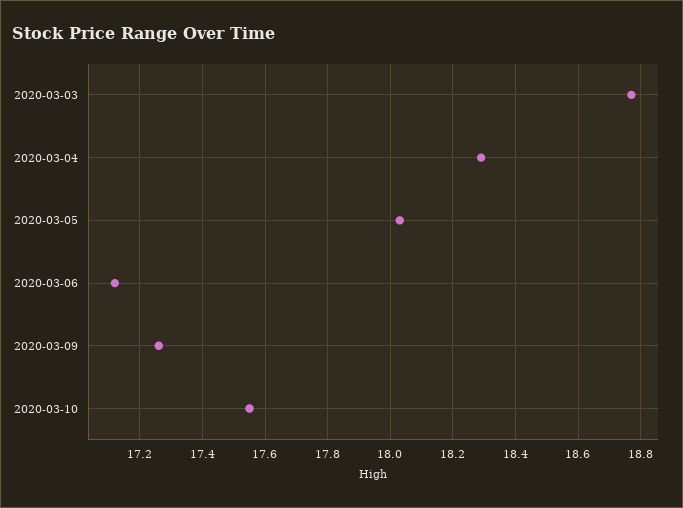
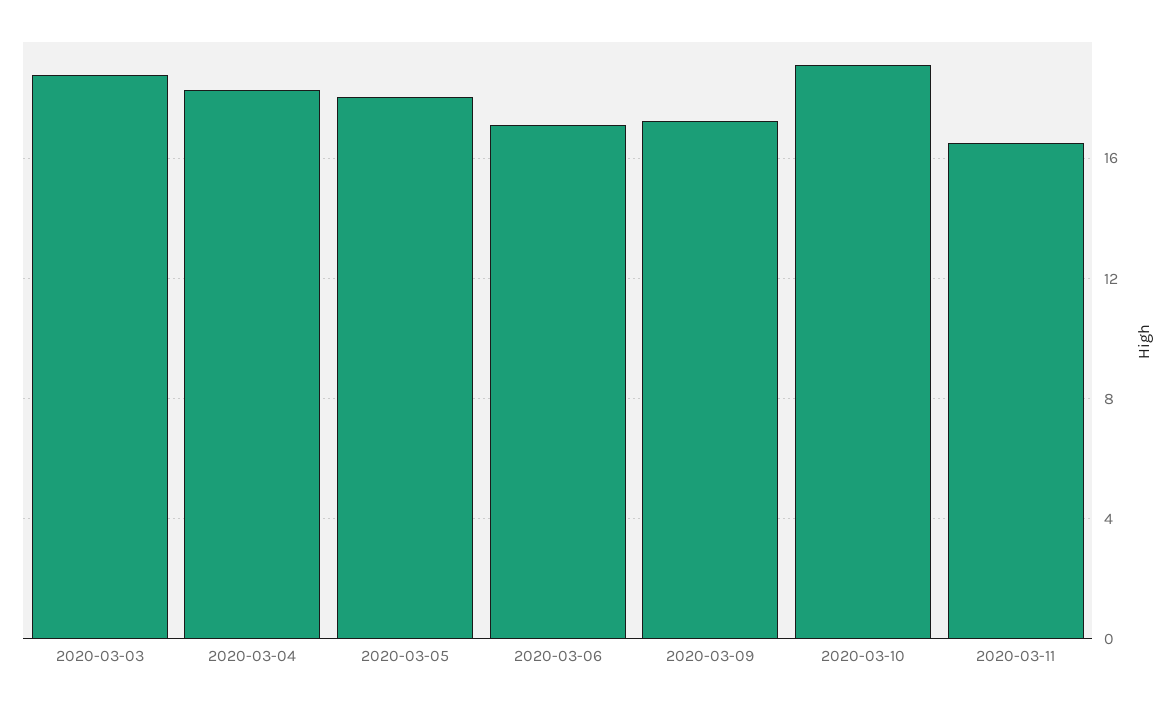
2020-03-10: 17.55 -> 19
2020-03-11: none -> 16.5

